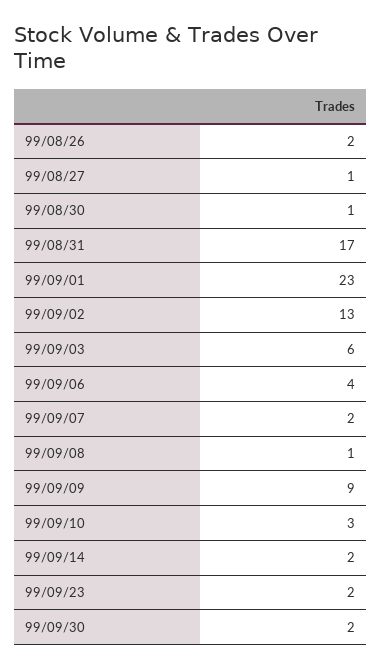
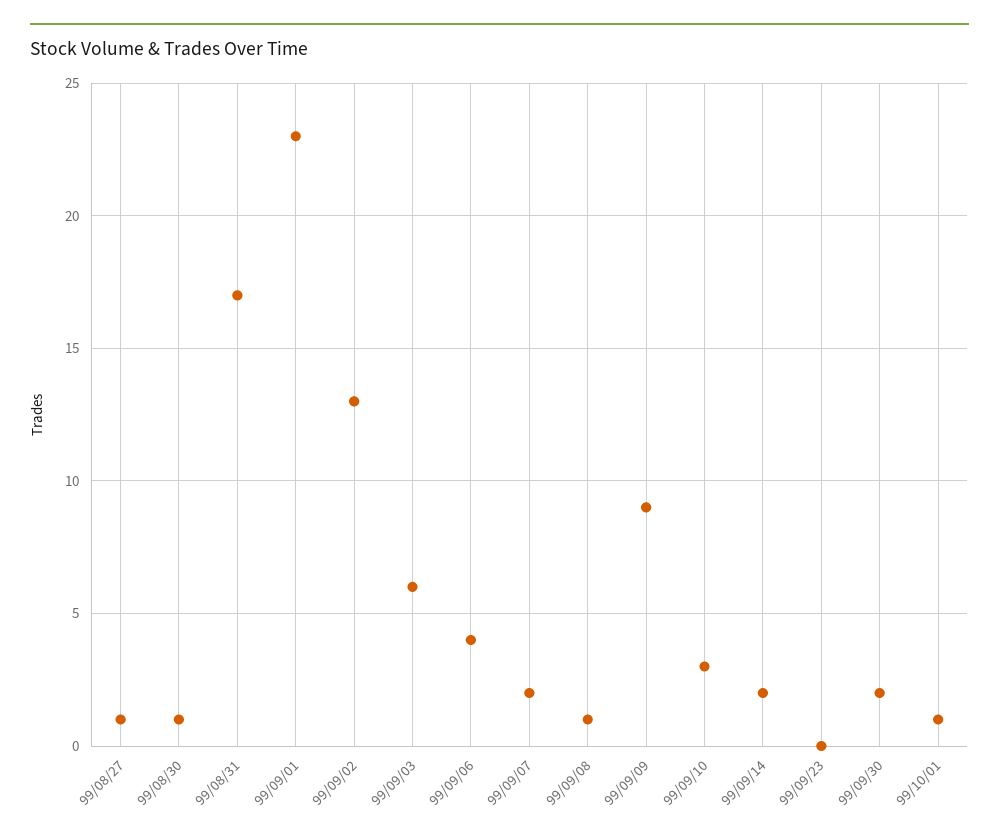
99/08/26: 2 -> none
99/09/23: 2 -> 0
99/10/01: none -> 1

